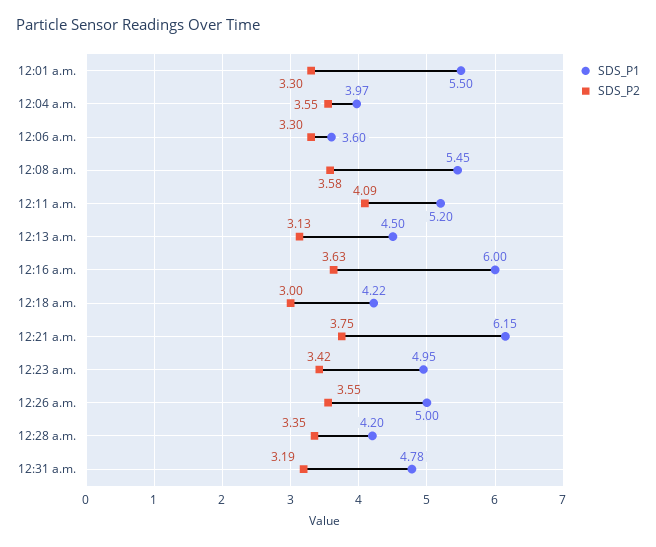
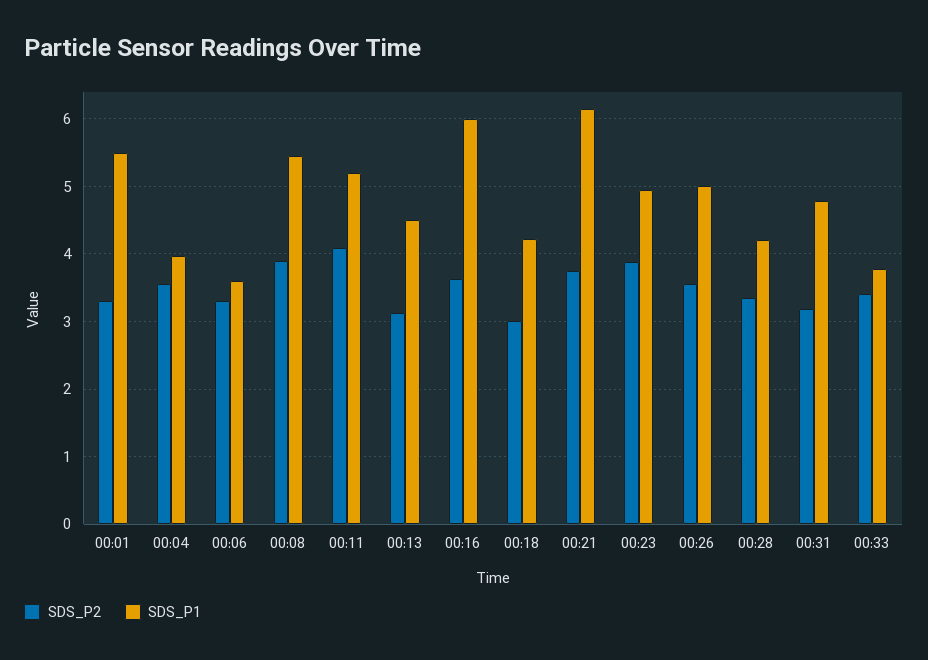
SDS_P2, 12:08 a.m.: 3.58 -> 3.9
SDS_P2, 12:23 a.m.: 3.42 -> 3.9
SDS_P2, 00:33: none -> 3.4
SDS_P1, 00:33: none -> 3.8

